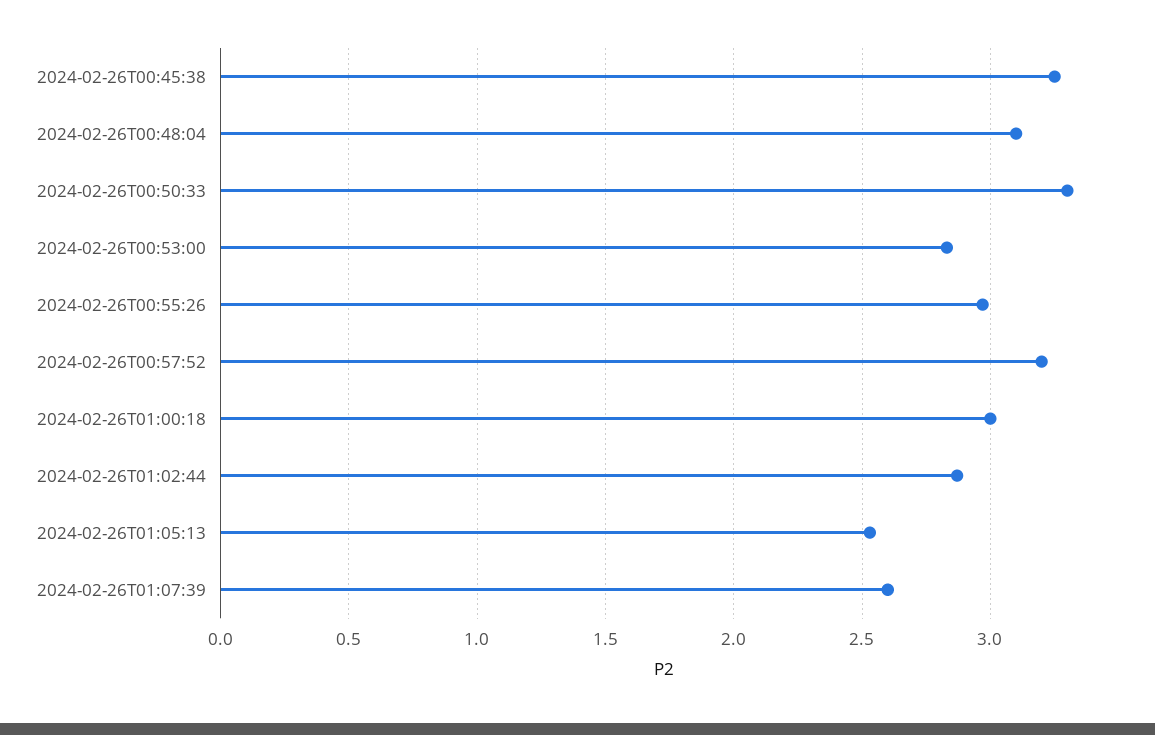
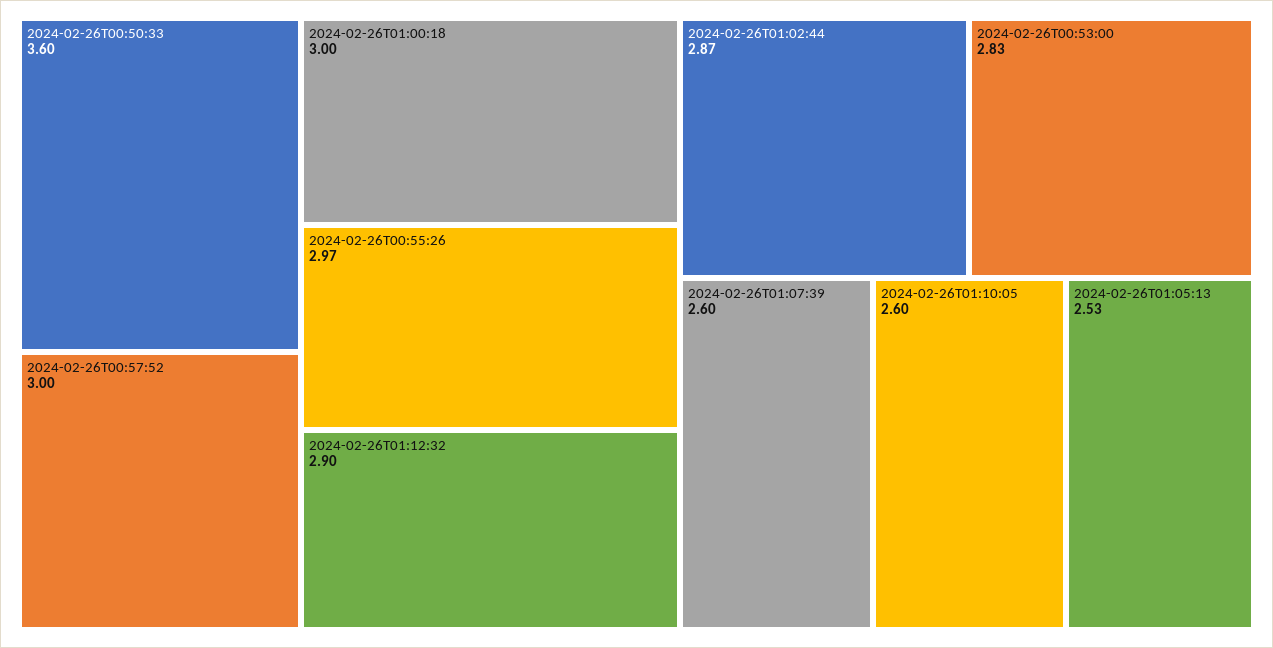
2024-02-26T00:45:38: 3.25 -> none
2024-02-26T00:48:04: 3.1 -> none
2024-02-26T00:50:33: 3.3 -> 3.6
2024-02-26T00:57:52: 3.2 -> 3
2024-02-26T01:12:32: none -> 2.9
2024-02-26T01:10:05: none -> 2.6

